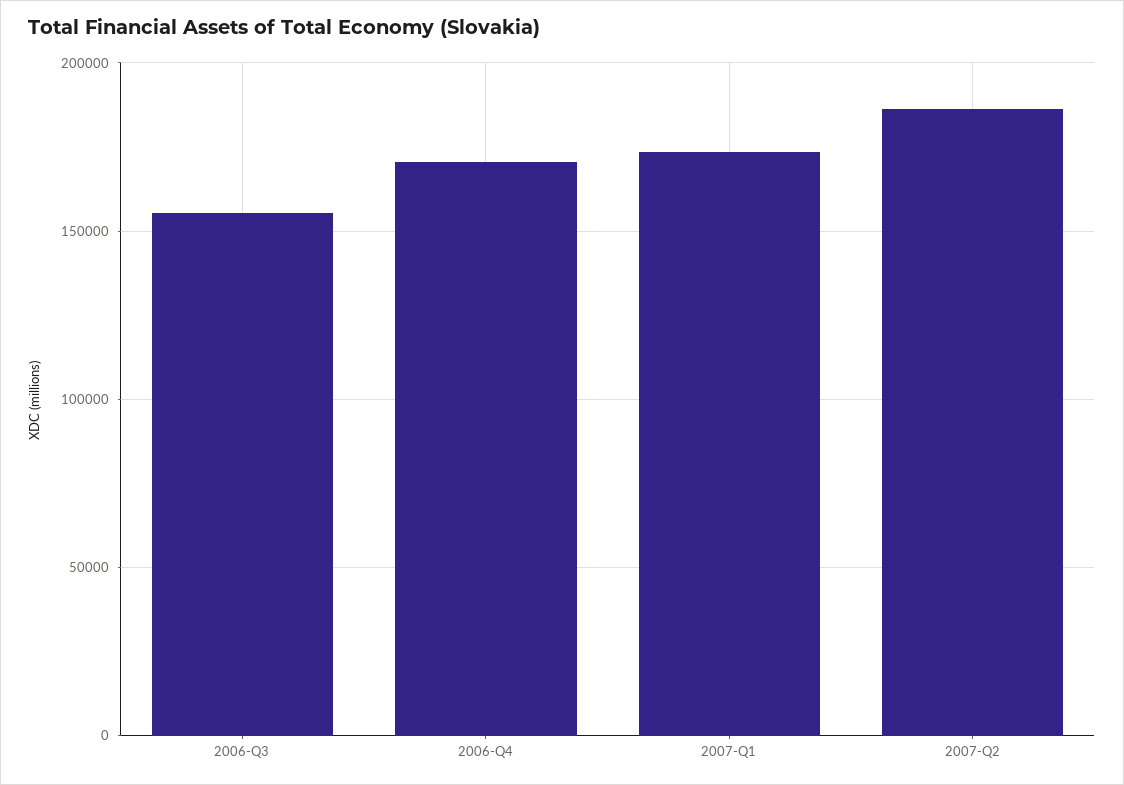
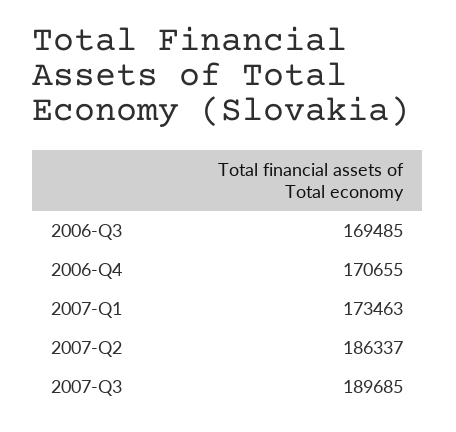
2006-Q3: 155000 -> 169485
2007-Q3: none -> 189685

